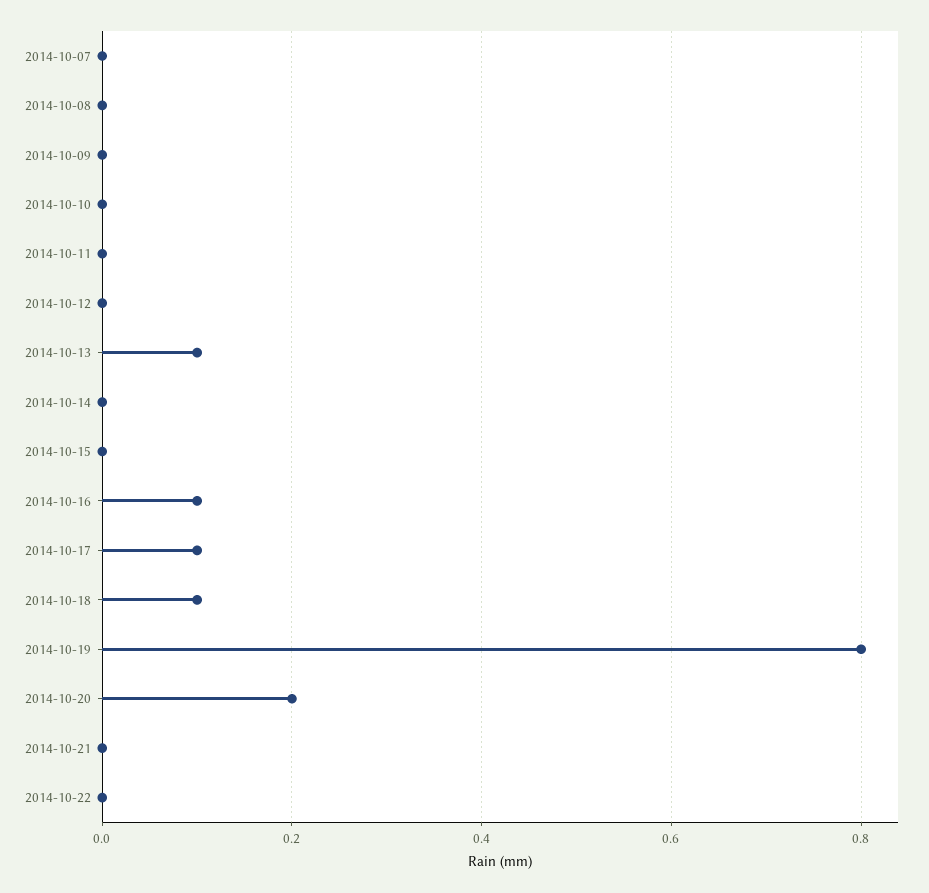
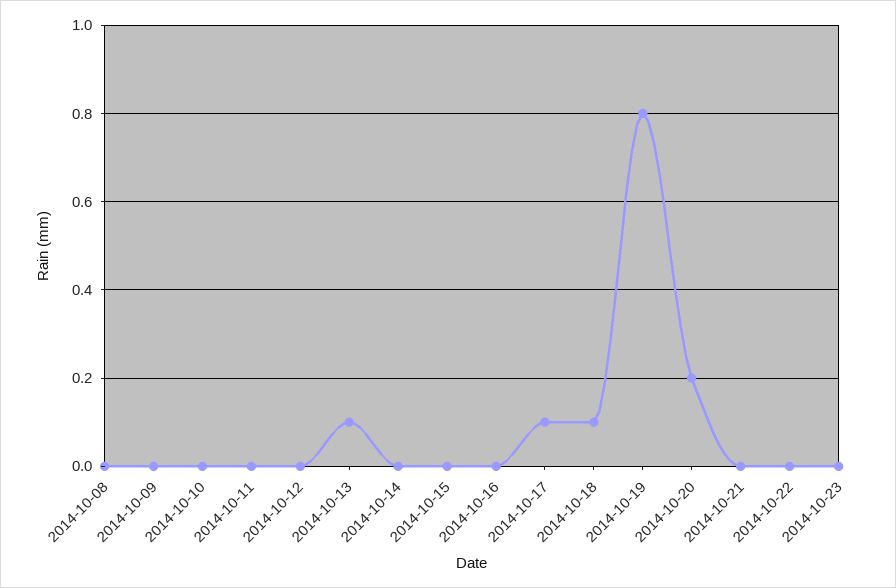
2014-10-07: 0 -> none
2014-10-16: 0.1 -> 0
2014-10-23: none -> 0

